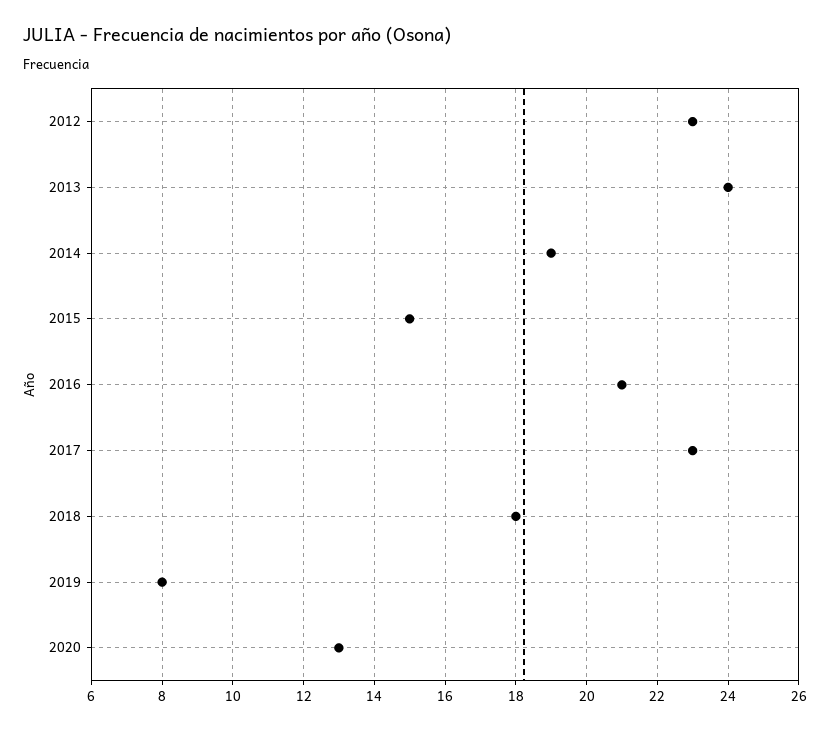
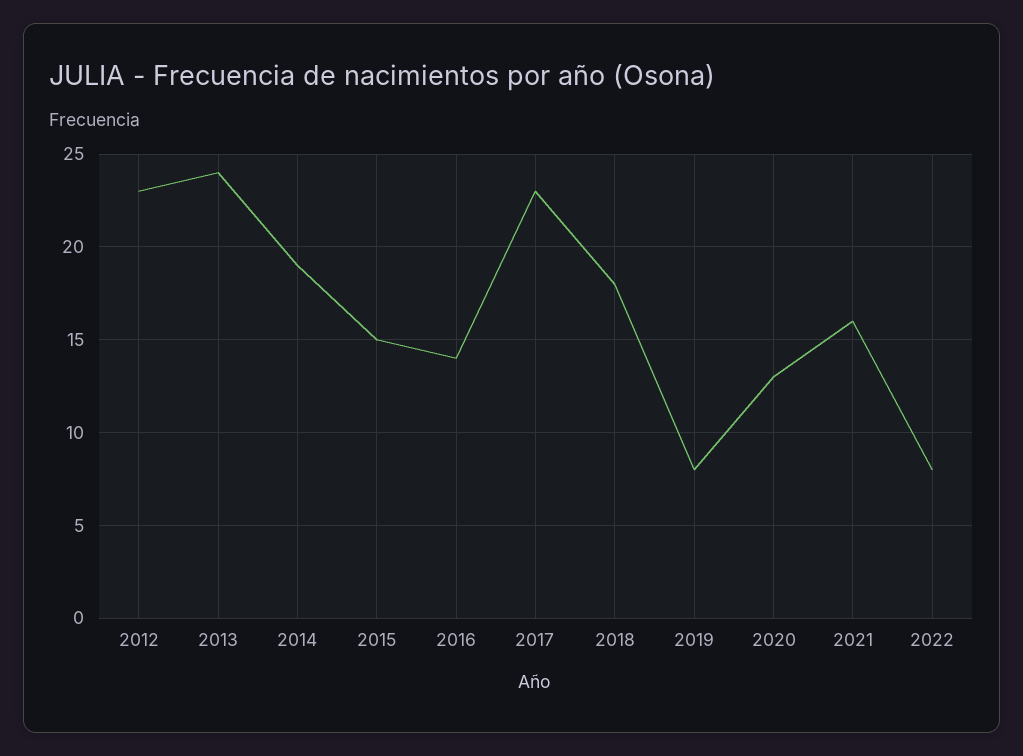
2016: 21 -> 14
2021: none -> 16
2022: none -> 8

